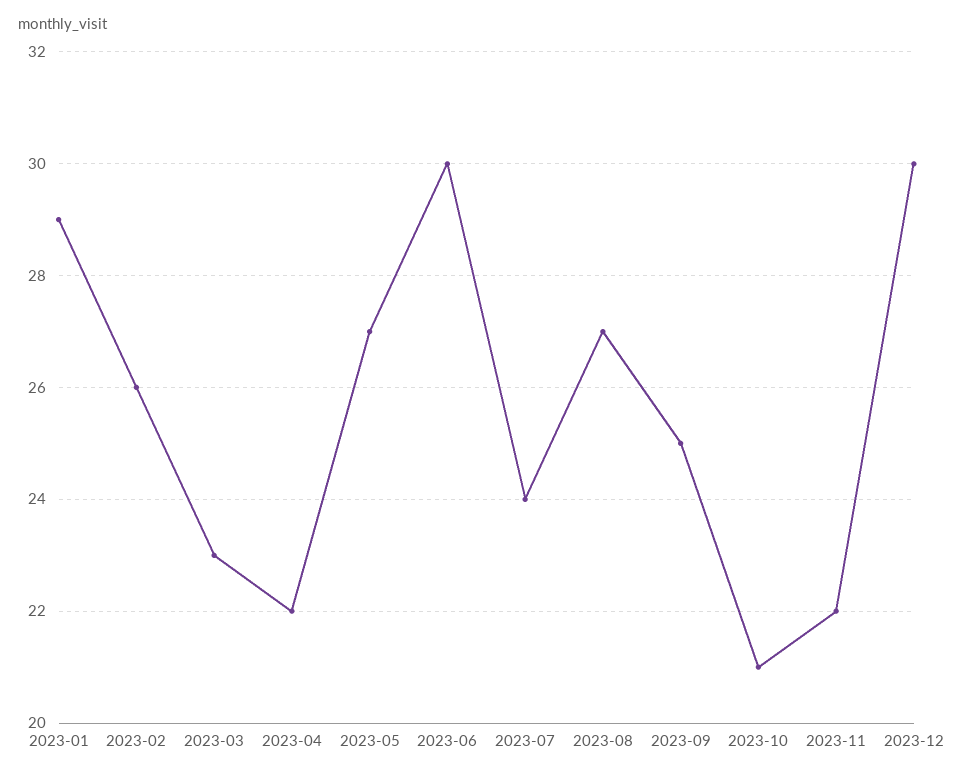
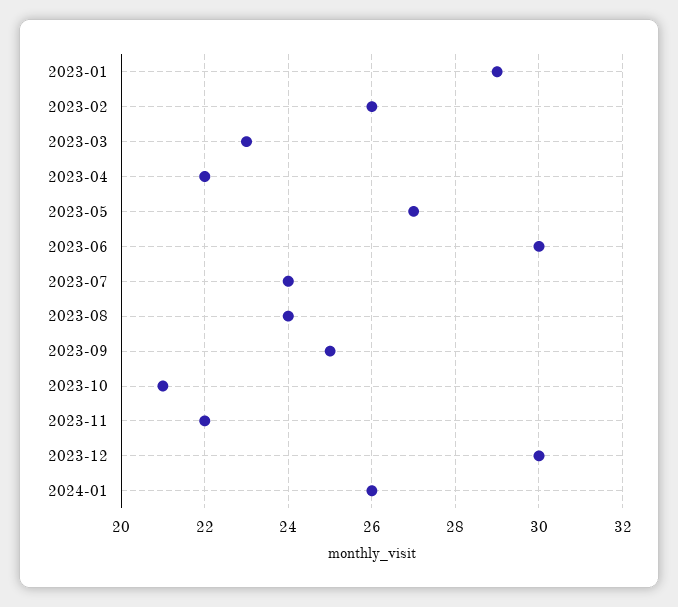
2023-08: 27 -> 24
2024-01: none -> 26

